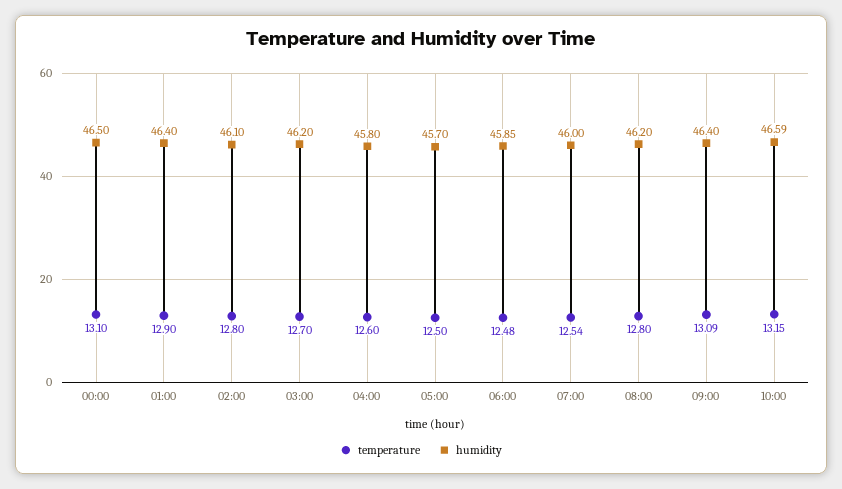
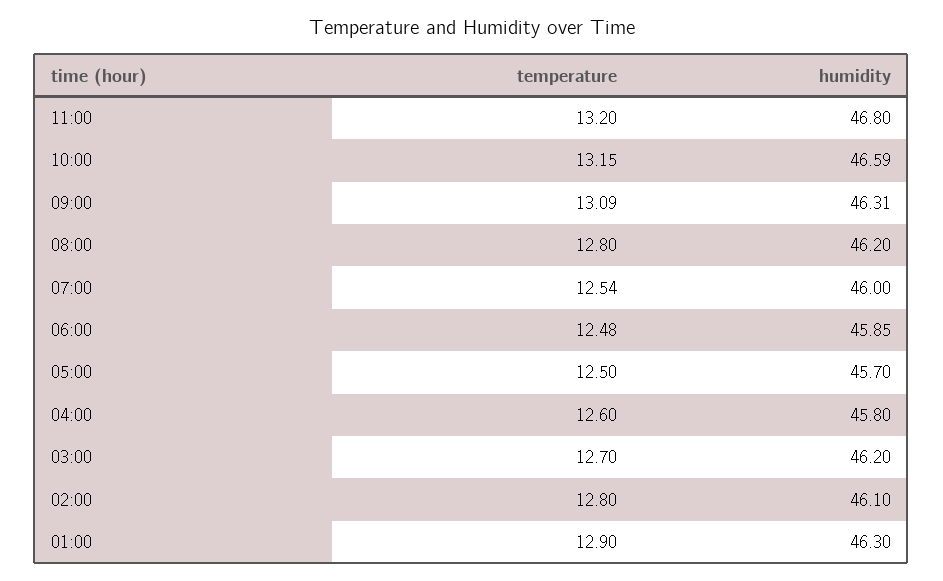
temperature, 00:00: 13.1 -> none
humidity, 00:00: 46.5 -> none
humidity, 01:00: 46.4 -> 46.3
humidity, 09:00: 46.4 -> 46.31
temperature, 11:00: none -> 13.2
humidity, 11:00: none -> 46.8

